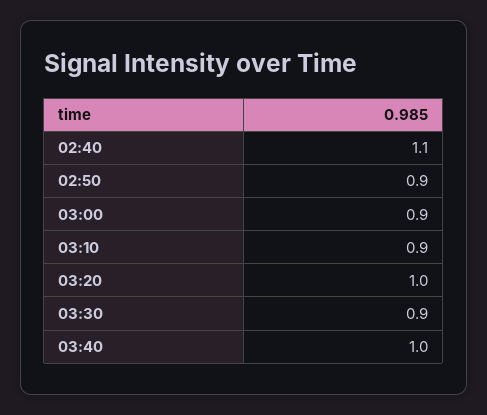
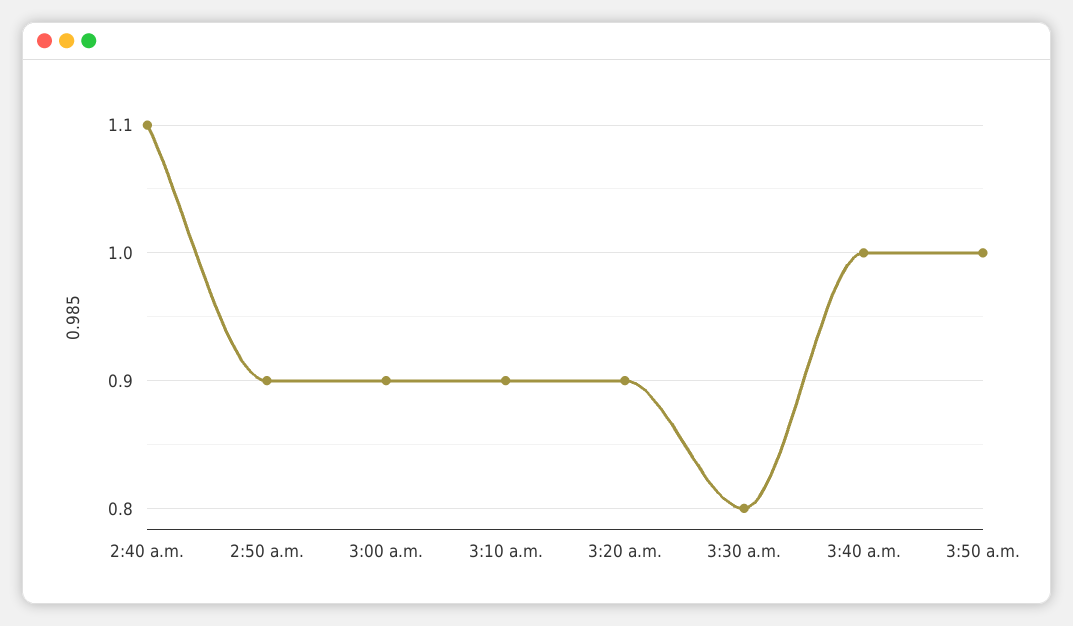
03:20: 1 -> 0.9
03:30: 0.9 -> 0.8
3:50 a.m.: none -> 1

